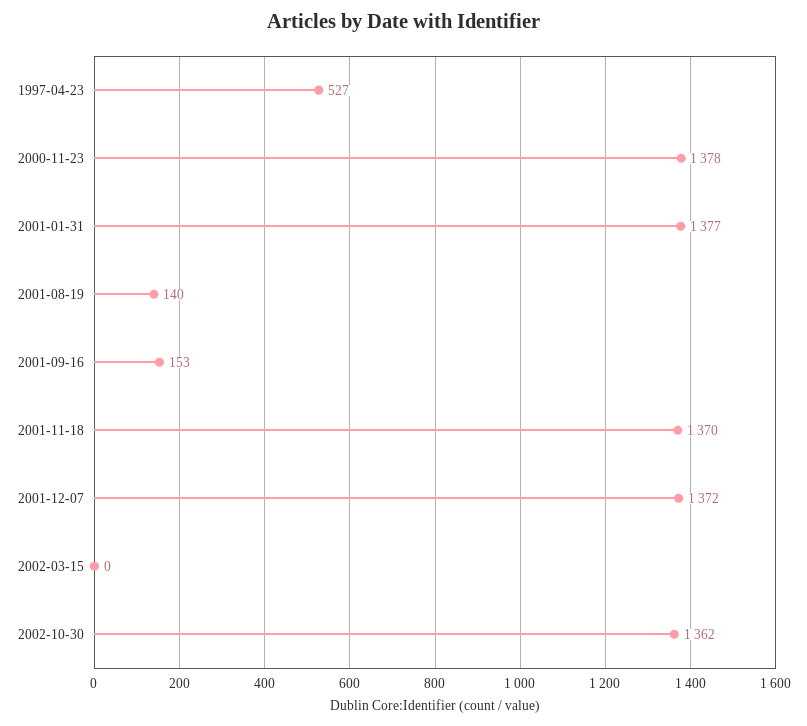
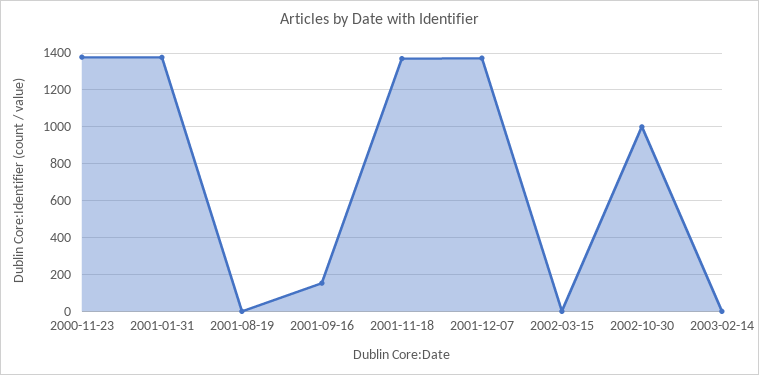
1997-04-23: 527 -> none
2001-08-19: 140 -> 0
2002-10-30: 1362 -> 1000
2003-02-14: none -> 0

